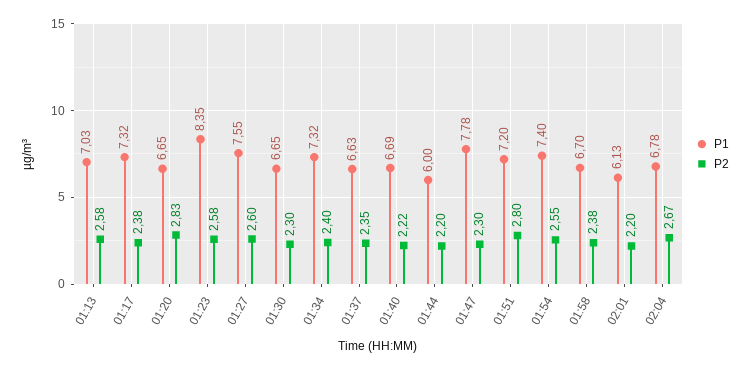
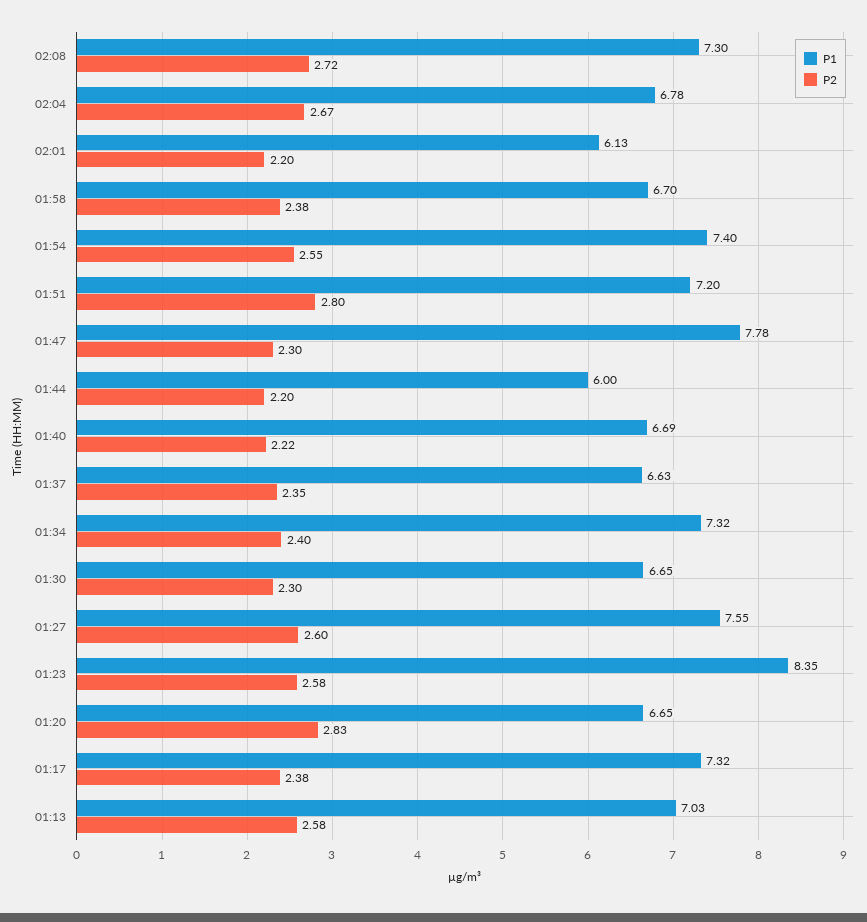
P1, 02:08: none -> 7.3
P2, 02:08: none -> 2.72

